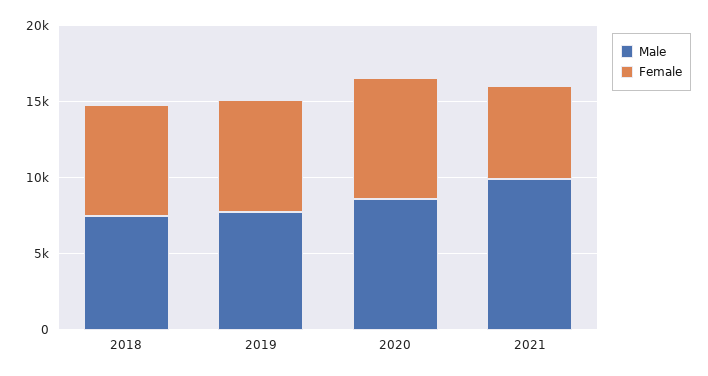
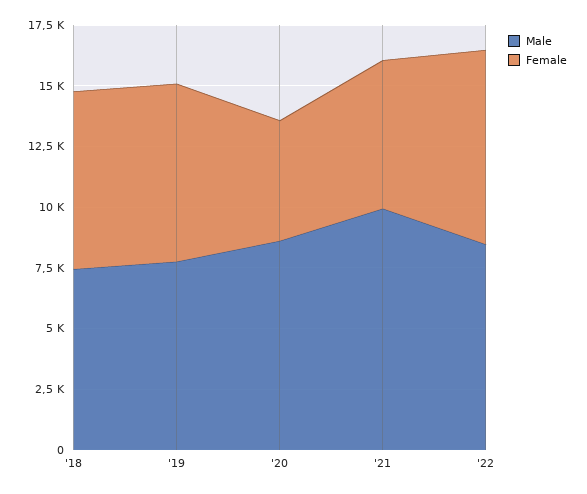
Female, 2020: 8000 -> 5000
Male, '22: none -> 8500
Female, '22: none -> 8000

